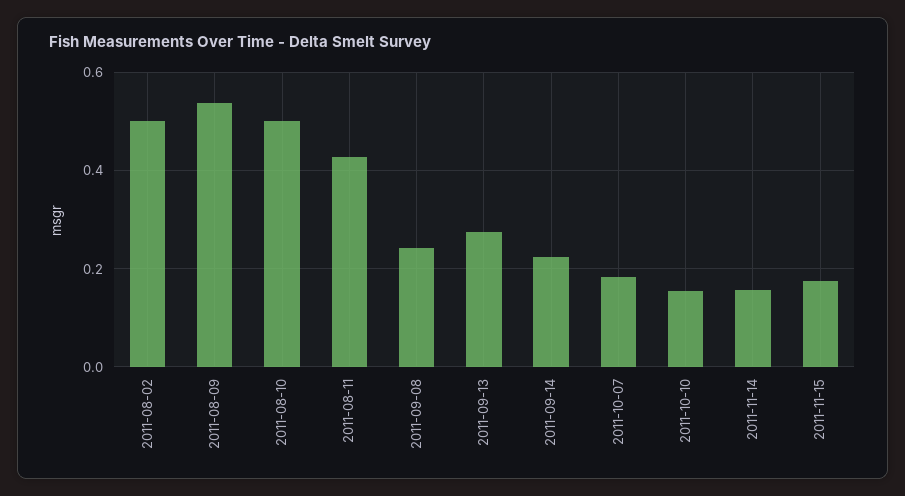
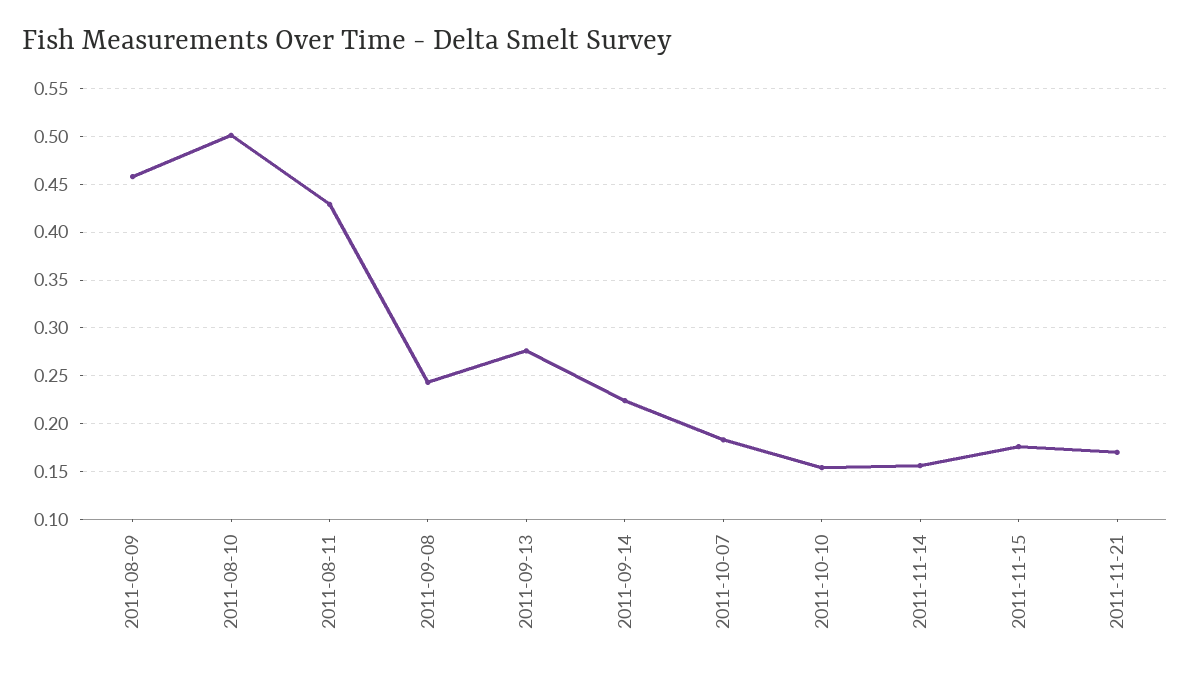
2011-08-02: 0.5 -> none
2011-08-09: 0.54 -> 0.46
2011-11-21: none -> 0.17

